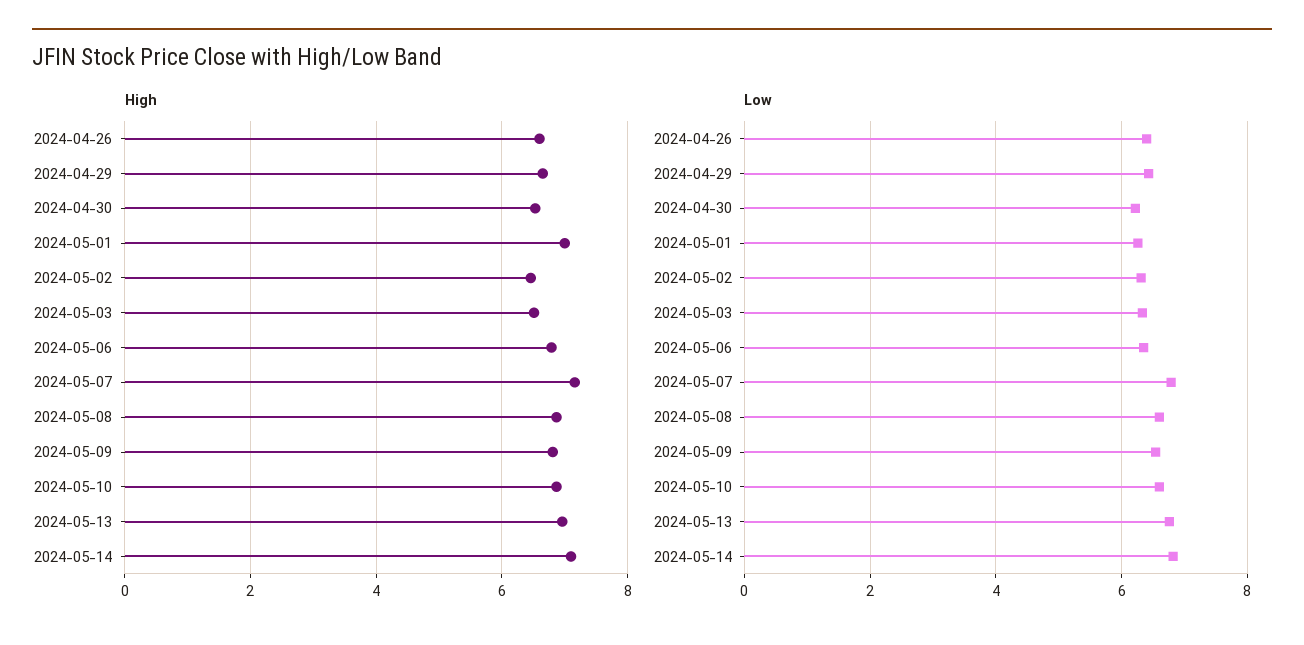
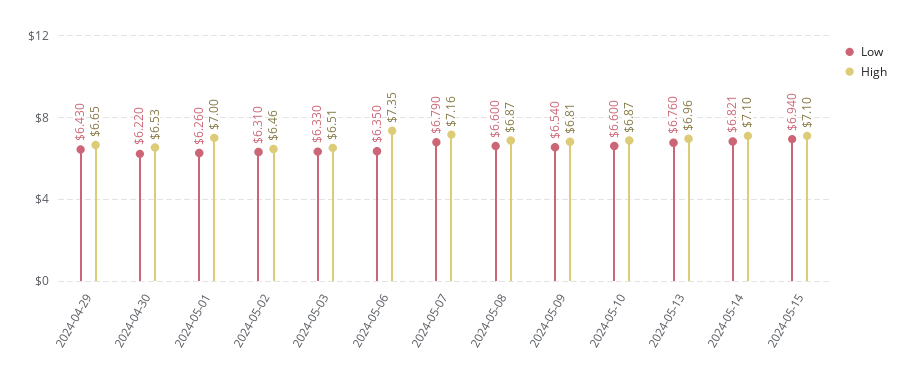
High, 2024-04-26: 6.6 -> none
High, 2024-05-06: 6.8 -> 7.35
Low, 2024-04-26: 6.4 -> none
Low, 2024-05-15: none -> 6.94
High, 2024-05-15: none -> 7.1

